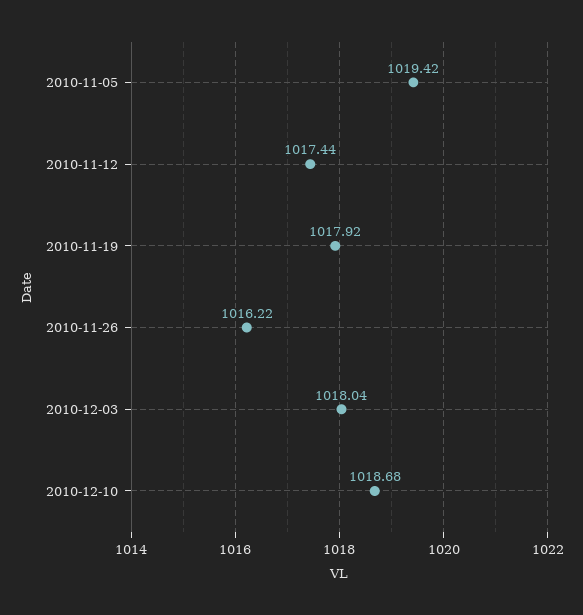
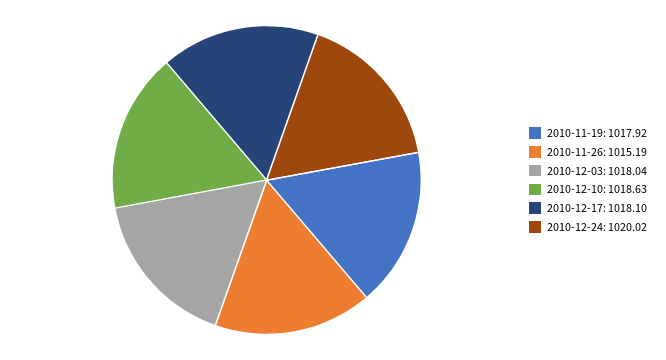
2010-11-05: 1019.42 -> none
2010-11-12: 1017.44 -> none
2010-11-26: 1016.22 -> 1015.19
2010-12-10: 1018.68 -> 1018.63
2010-12-17: none -> 1018.1
2010-12-24: none -> 1020.02

